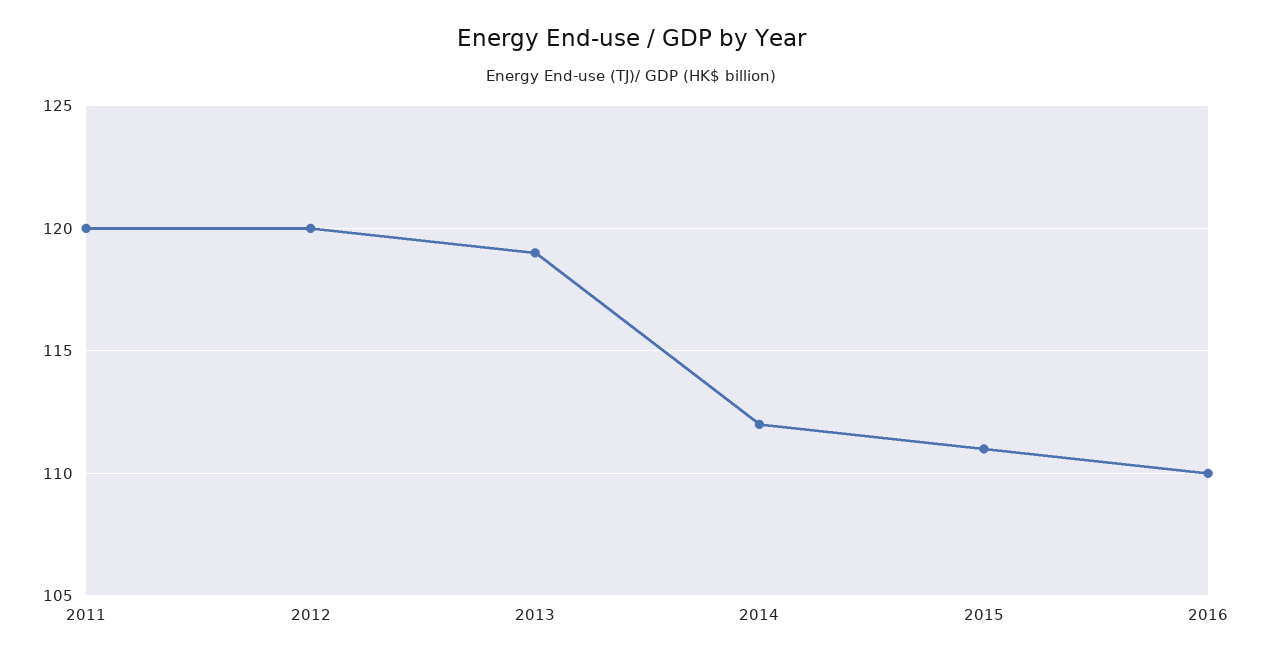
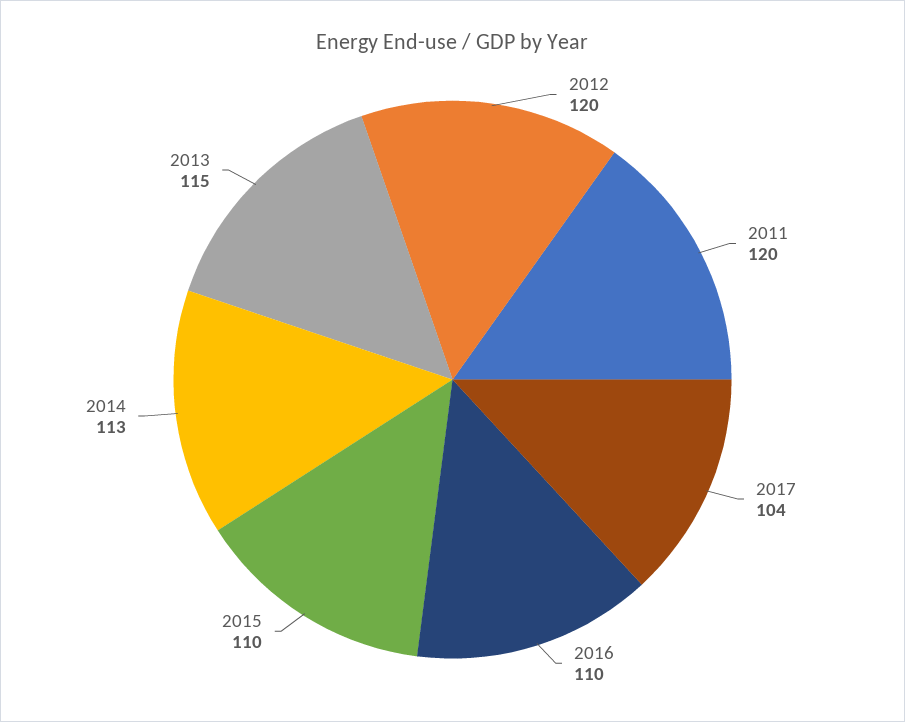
2013: 119 -> 115
2014: 112 -> 113
2015: 111 -> 110
2017: none -> 104

